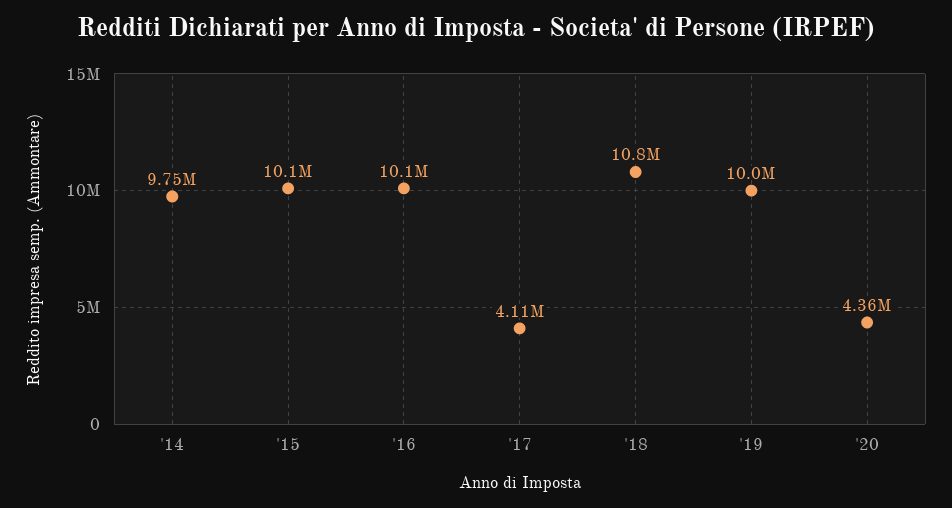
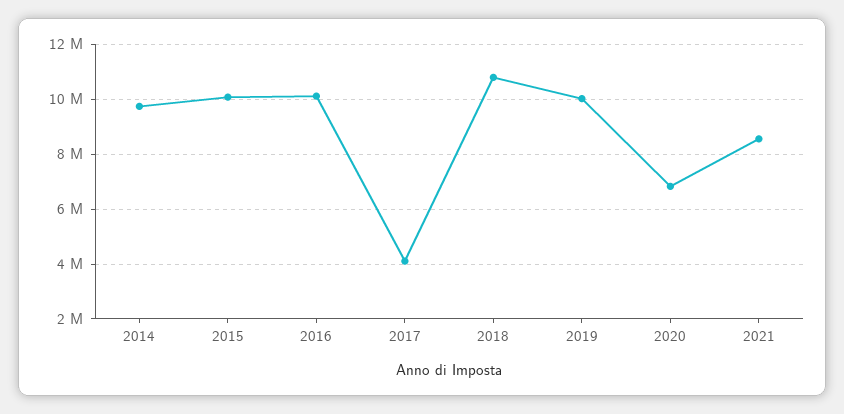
'20: 4360000 -> 6750000
2021: none -> 8500000

